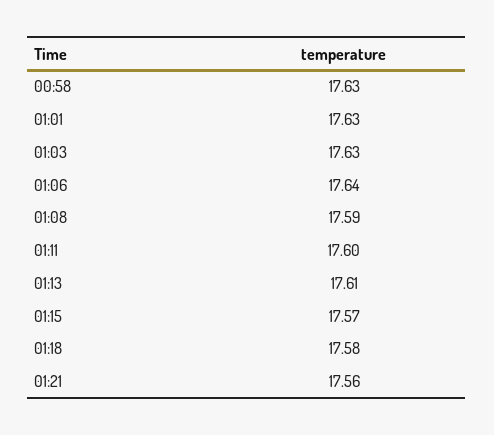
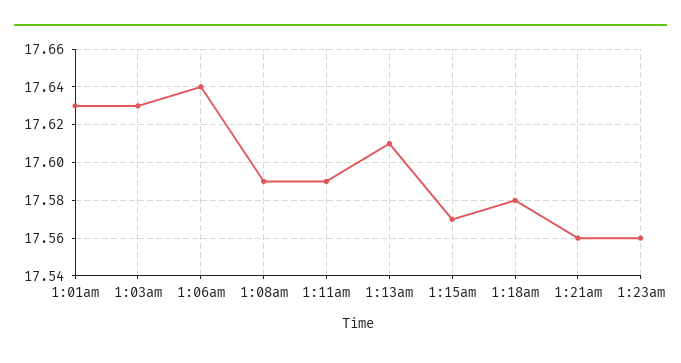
00:58: 17.63 -> none
01:11: 17.6 -> 17.59
1:23am: none -> 17.56

